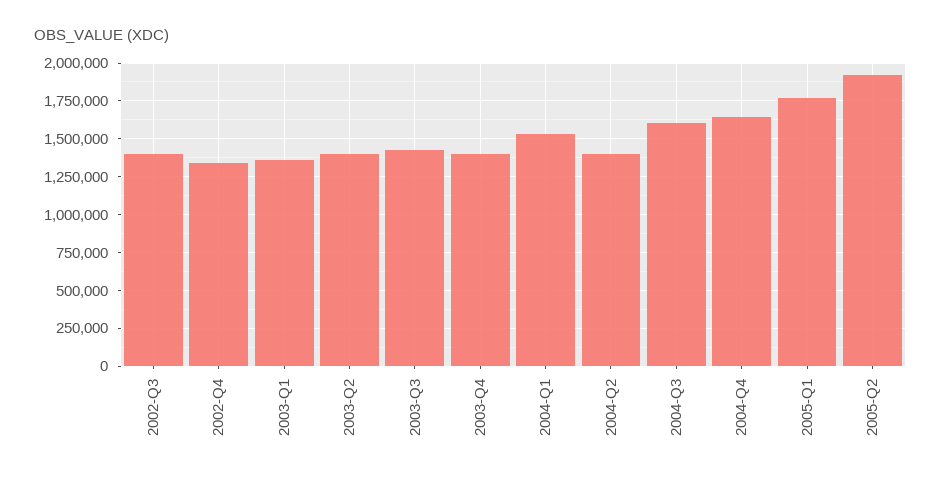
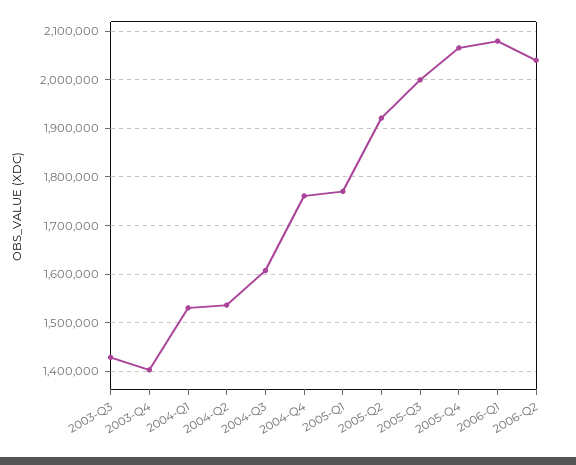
2002-Q3: 1400000 -> none
2002-Q4: 1350000 -> none
2003-Q1: 1350000 -> none
2003-Q2: 1400000 -> none
2004-Q2: 1400000 -> 1540000
2004-Q4: 1650000 -> 1760000
2005-Q3: none -> 2000000
2005-Q4: none -> 2060000
2006-Q1: none -> 2080000
2006-Q2: none -> 2040000

